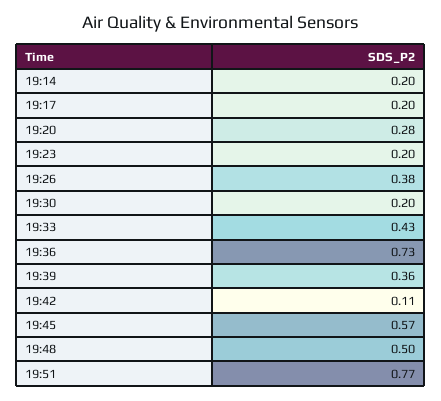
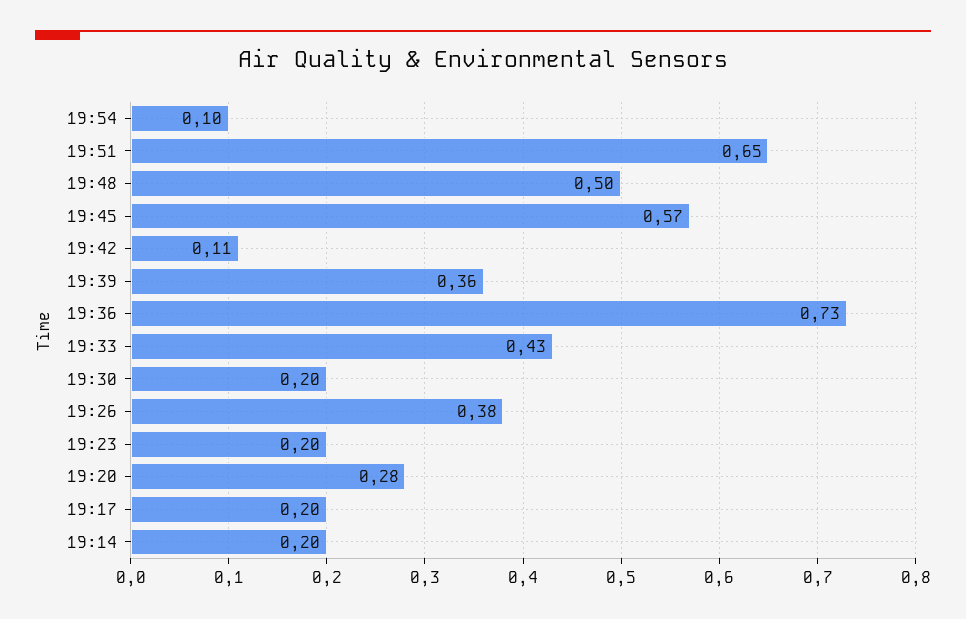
19:51: 0.77 -> 0.65
19:54: none -> 0.1

